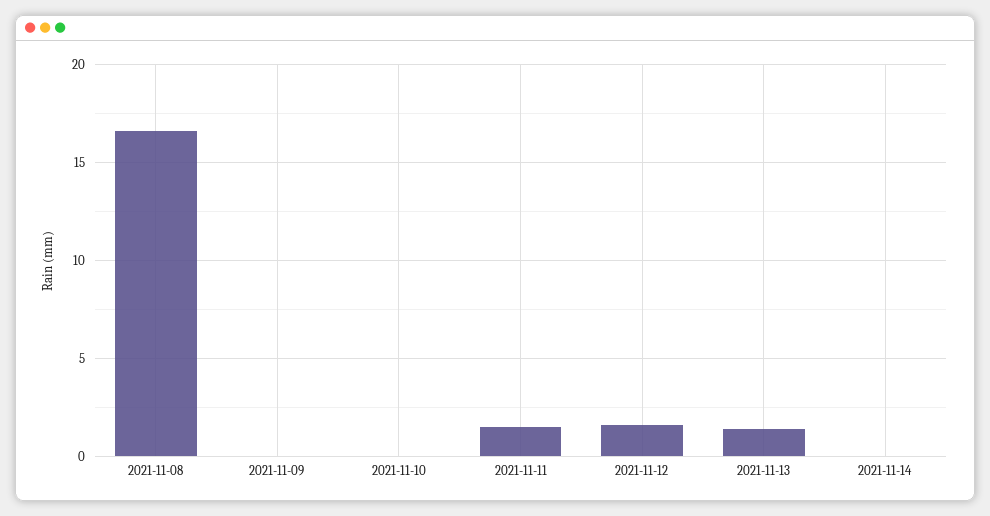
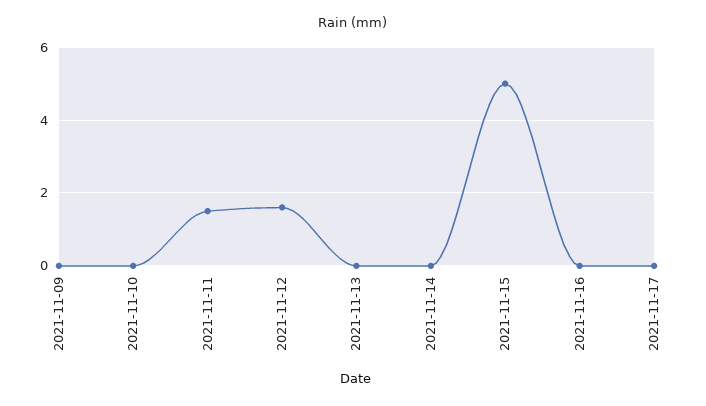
2021-11-08: 16.5 -> none
2021-11-13: 1.5 -> 0
2021-11-15: none -> 5
2021-11-16: none -> 0
2021-11-17: none -> 0

